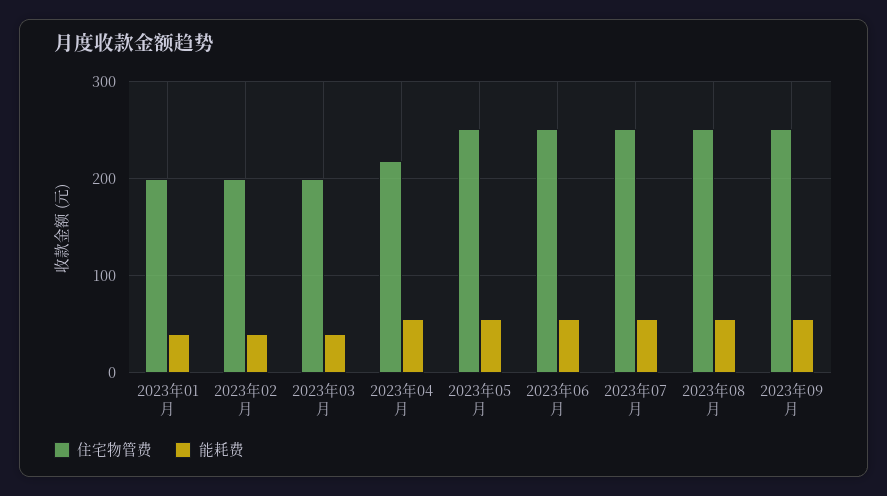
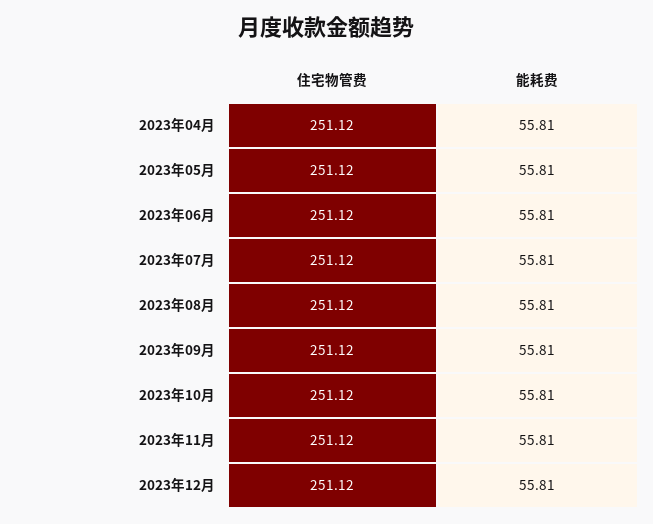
住宅物管费, 2023年01月: 200 -> none
能耗费, 2023年01月: 40 -> none
住宅物管费, 2023年02月: 200 -> none
能耗费, 2023年02月: 40 -> none
住宅物管费, 2023年03月: 200 -> none
能耗费, 2023年03月: 40 -> none
住宅物管费, 2023年04月: 220 -> 251.12
住宅物管费, 2023年10月: none -> 251.12
能耗费, 2023年10月: none -> 55.81
住宅物管费, 2023年11月: none -> 251.12
能耗费, 2023年11月: none -> 55.81
住宅物管费, 2023年12月: none -> 251.12
能耗费, 2023年12月: none -> 55.81

